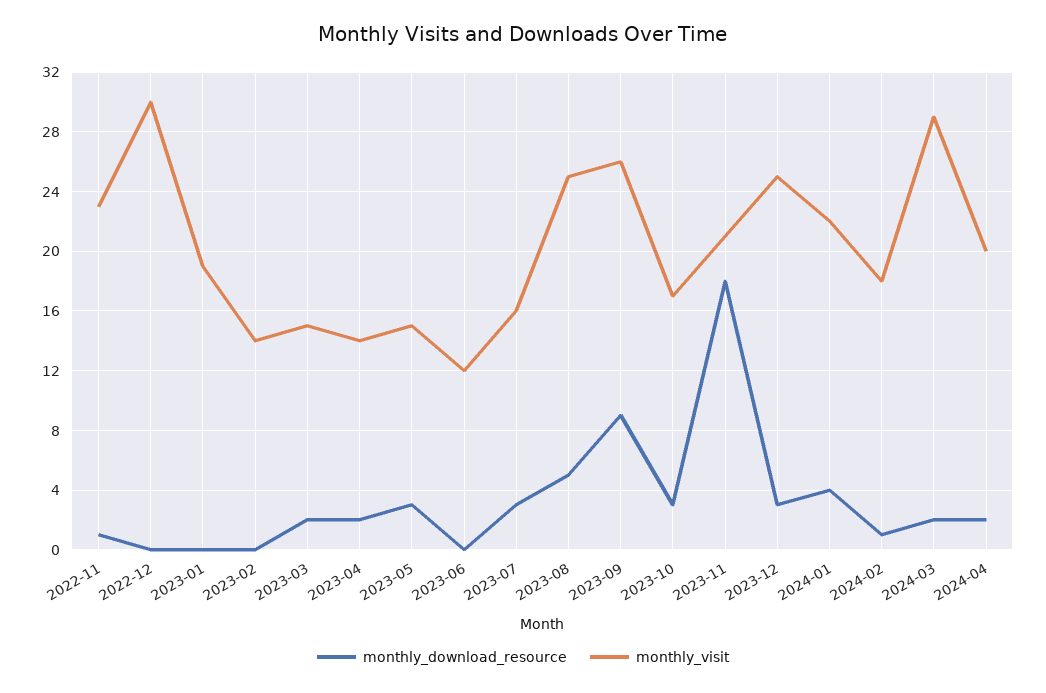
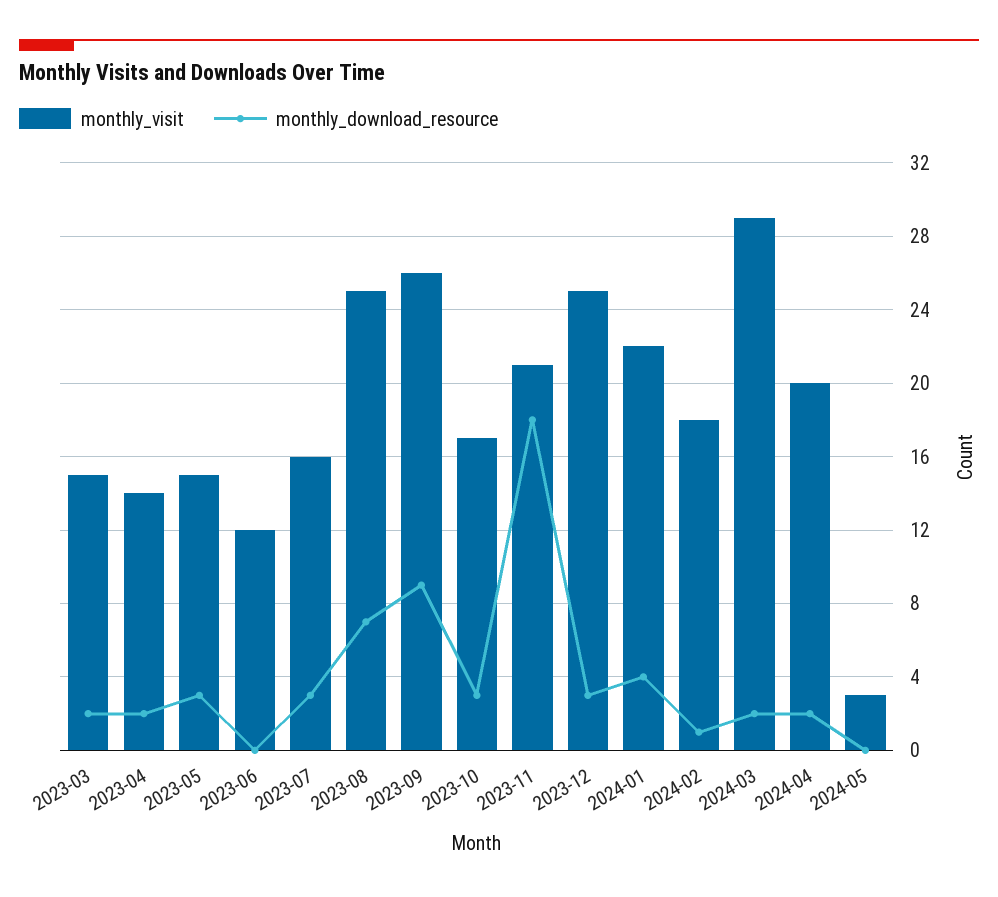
monthly_download_resource, 2022-11: 1 -> none
monthly_visit, 2022-11: 23 -> none
monthly_download_resource, 2022-12: 0 -> none
monthly_visit, 2022-12: 30 -> none
monthly_download_resource, 2023-01: 0 -> none
monthly_visit, 2023-01: 19 -> none
monthly_download_resource, 2023-02: 0 -> none
monthly_visit, 2023-02: 14 -> none
monthly_download_resource, 2023-08: 5 -> 7
monthly_visit, 2024-05: none -> 3
monthly_download_resource, 2024-05: none -> 0

